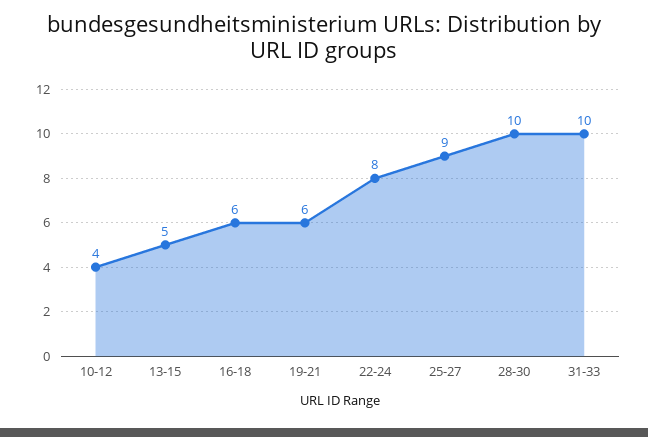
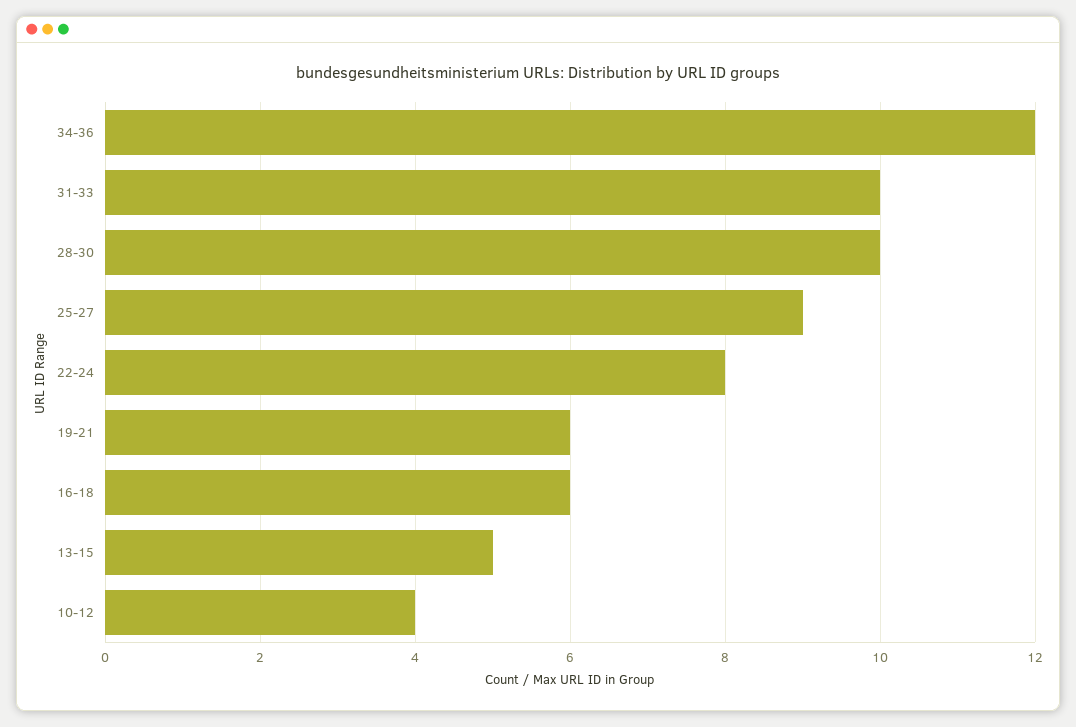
34-36: none -> 12

